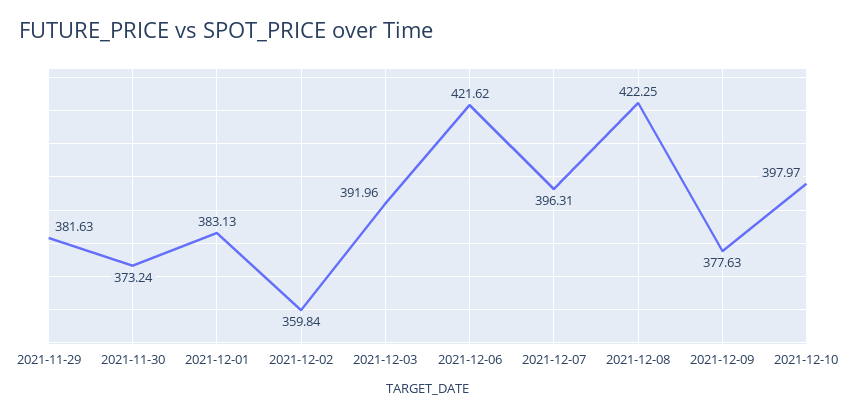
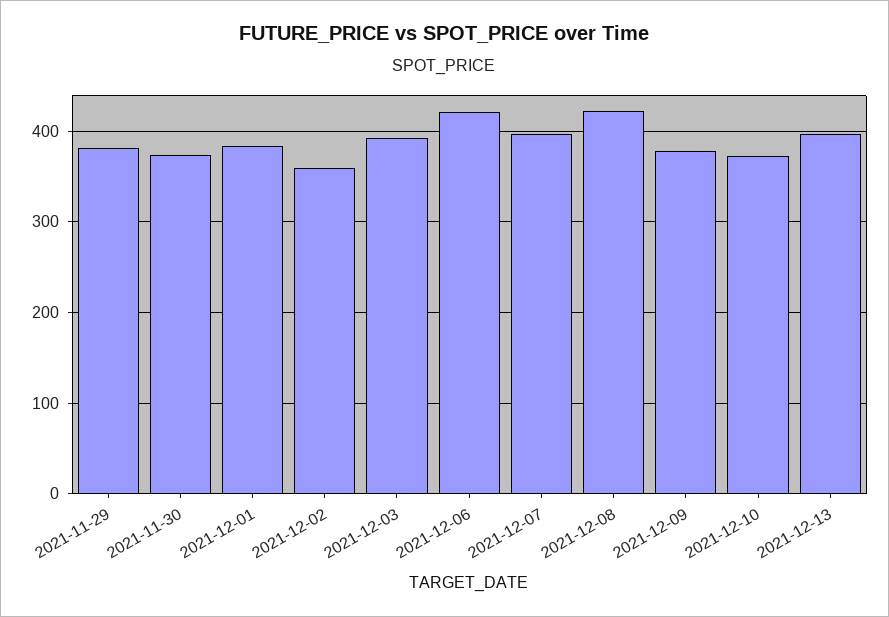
2021-12-10: 397.97 -> 370
2021-12-13: none -> 400

